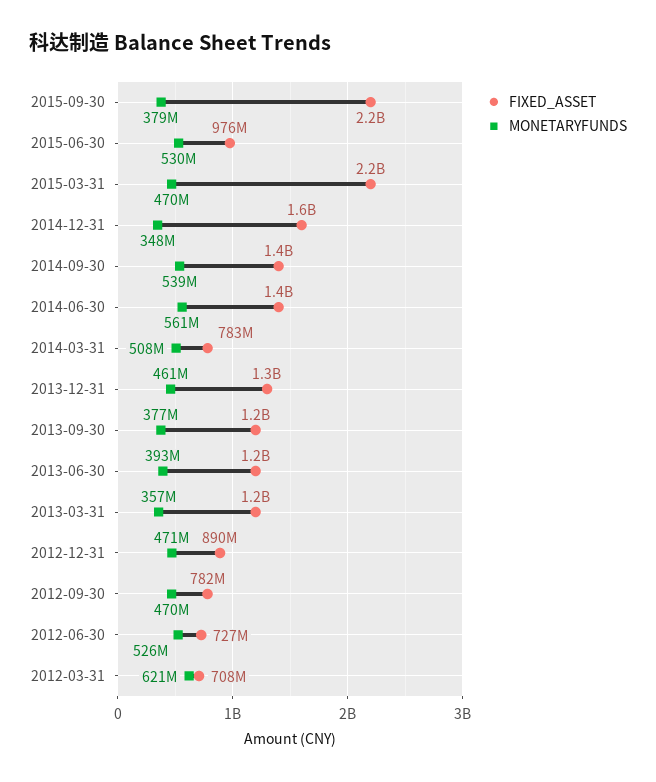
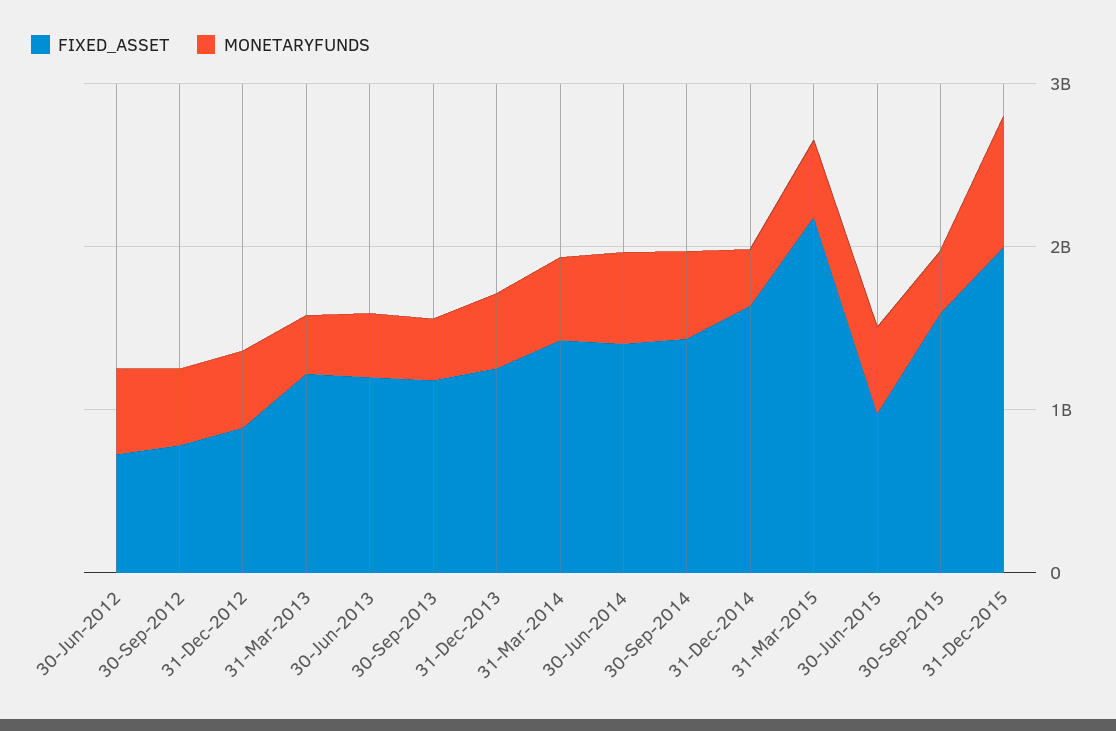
FIXED_ASSET, 2015-09-30: 2200000000 -> 1600000000
FIXED_ASSET, 2014-03-31: 783000000 -> 1400000000
FIXED_ASSET, 2012-03-31: 708000000 -> none
MONETARYFUNDS, 2012-03-31: 621000000 -> none
FIXED_ASSET, 31-Dec-2015: none -> 2000000000
MONETARYFUNDS, 31-Dec-2015: none -> 800000000

